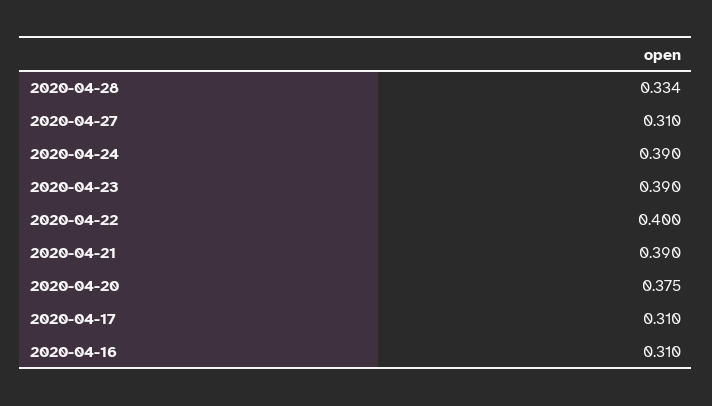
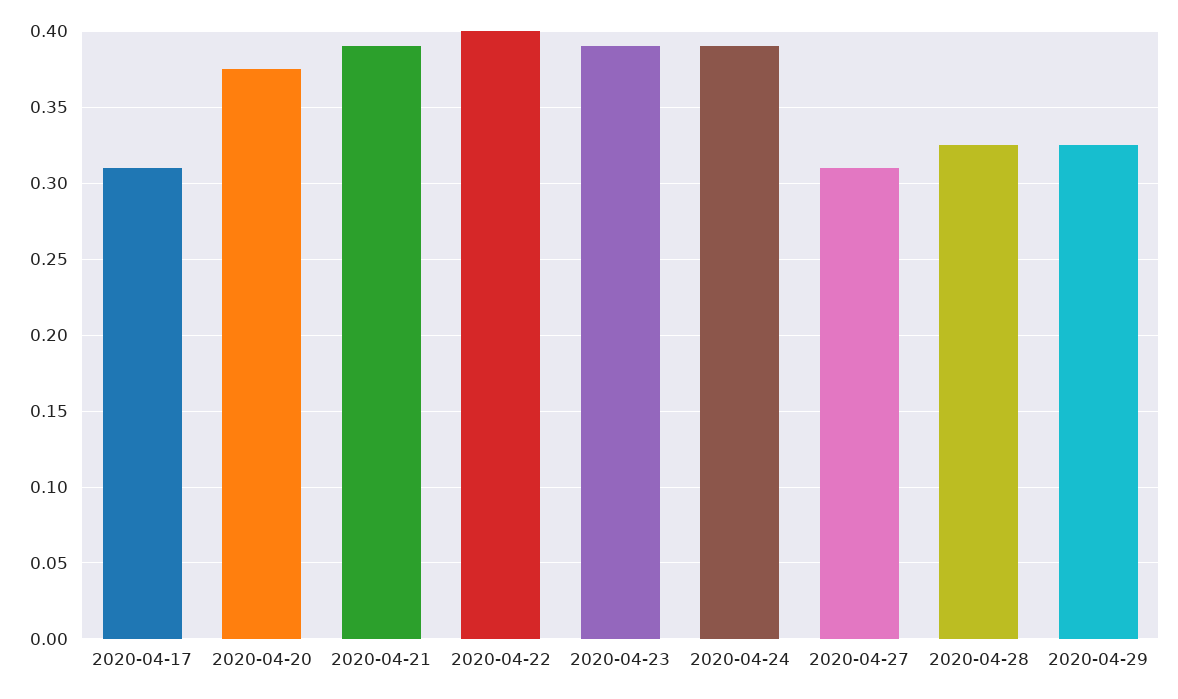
2020-04-28: 0.334 -> 0.325
2020-04-16: 0.31 -> none
2020-04-29: none -> 0.325

